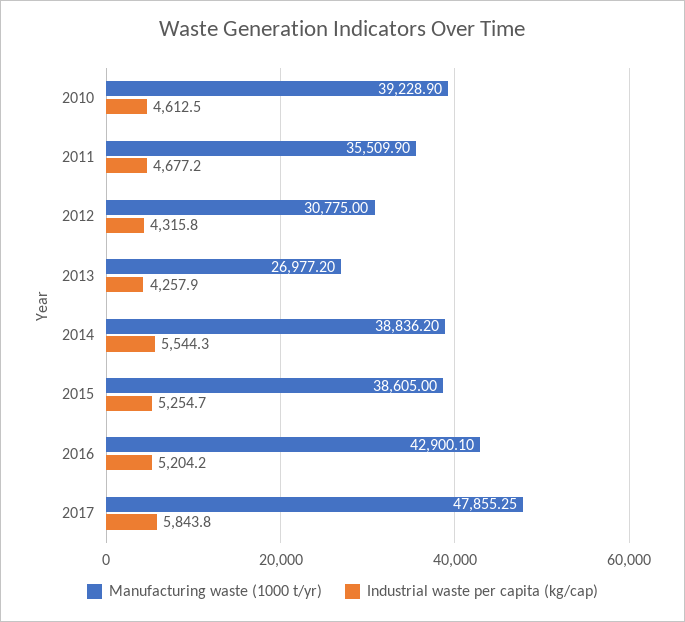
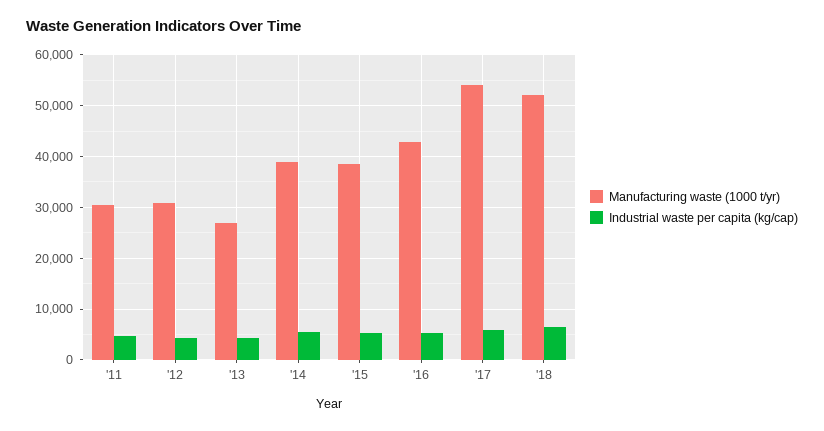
Manufacturing waste (1000 t/yr), 2010: 39228.9 -> none
Industrial waste per capita (kg/cap), 2010: 4612.5 -> none
Manufacturing waste (1000 t/yr), 2011: 35509.9 -> 30000
Manufacturing waste (1000 t/yr), 2017: 47855.25 -> 54000
Manufacturing waste (1000 t/yr), '18: none -> 52000
Industrial waste per capita (kg/cap), '18: none -> 6000

